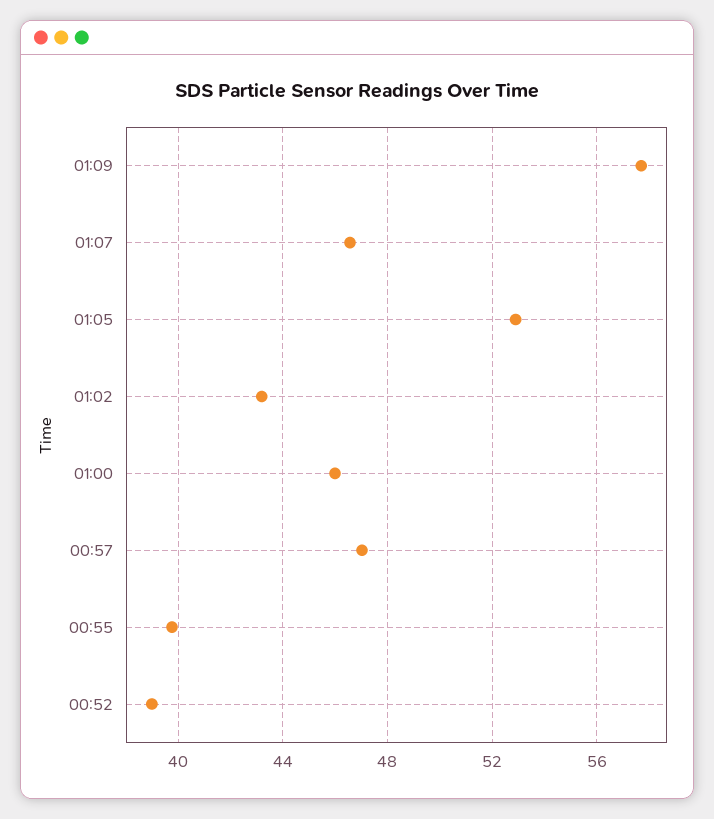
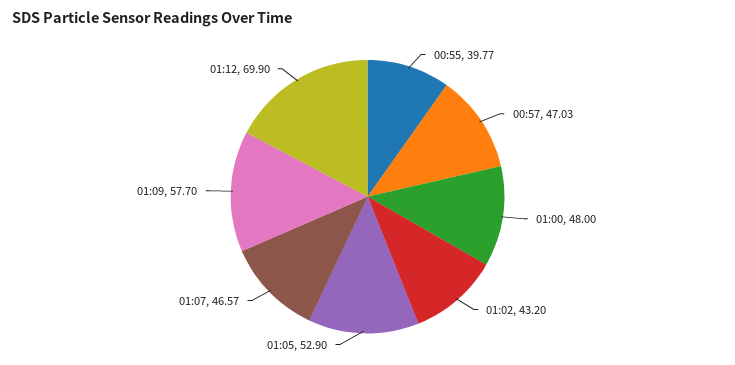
01:00: 46 -> 48
00:52: 39 -> none
01:12: none -> 69.9

